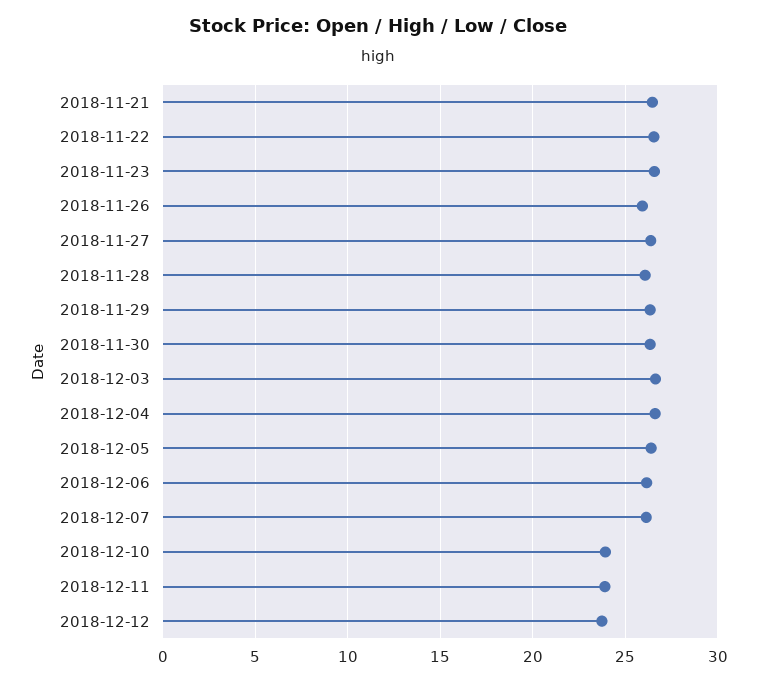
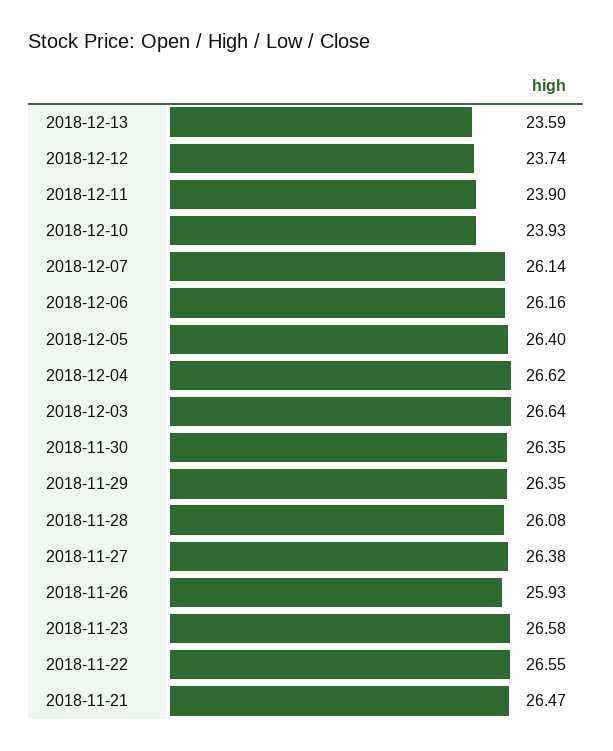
2018-12-13: none -> 23.59

